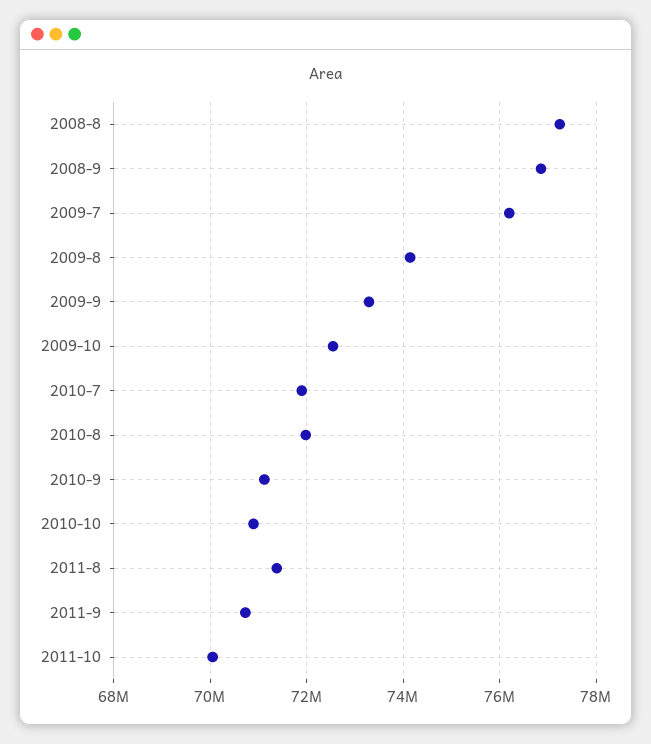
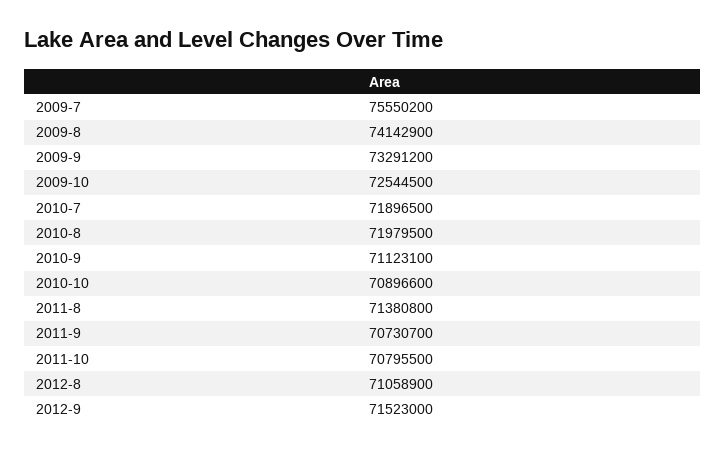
2008-8: 77200000 -> none
2008-9: 76800000 -> none
2009-7: 76200000 -> 75550200
2011-10: 70000000 -> 70795500
2012-8: none -> 71058900
2012-9: none -> 71523000

